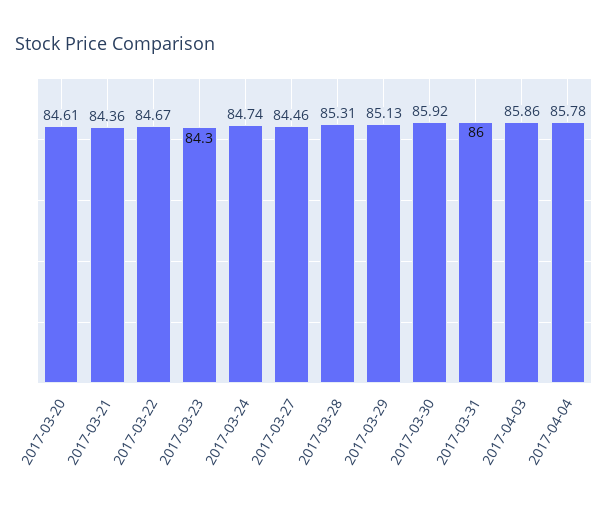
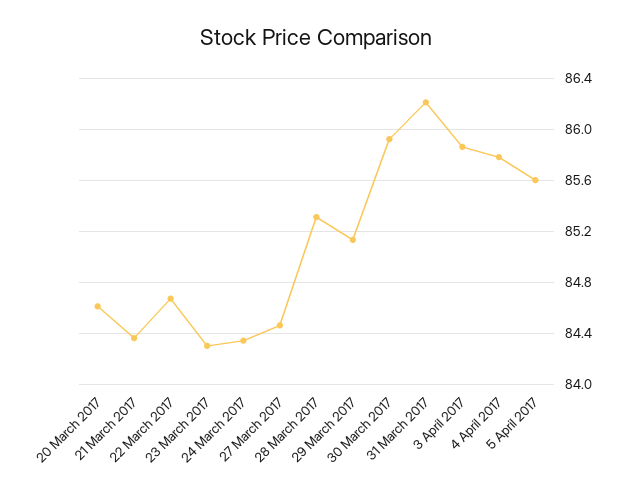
2017-03-24: 84.74 -> 84.35
2017-03-31: 86 -> 86.2
5 April 2017: none -> 85.6

